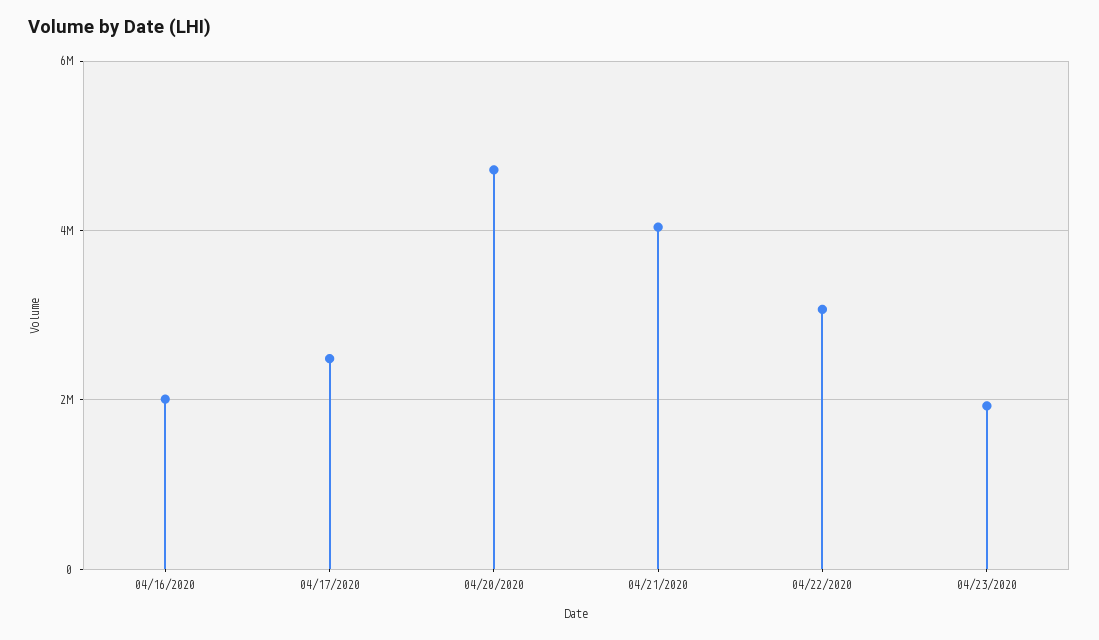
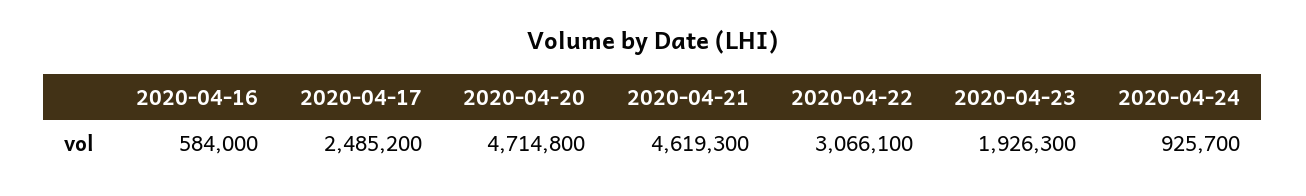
04/16/2020: 2000000 -> 584000
04/21/2020: 4000000 -> 4619300
2020-04-24: none -> 925700

